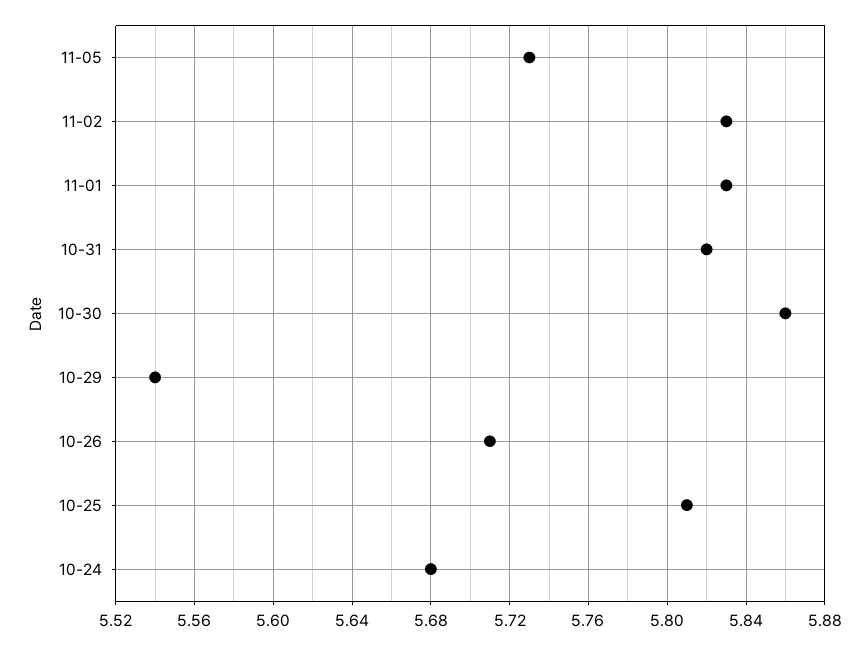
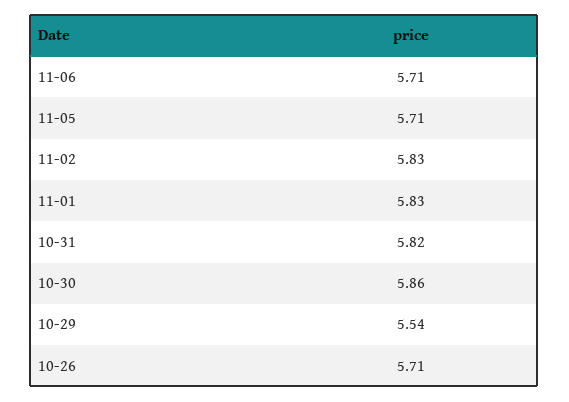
11-05: 5.73 -> 5.71
10-25: 5.81 -> none
10-24: 5.68 -> none
11-06: none -> 5.71

